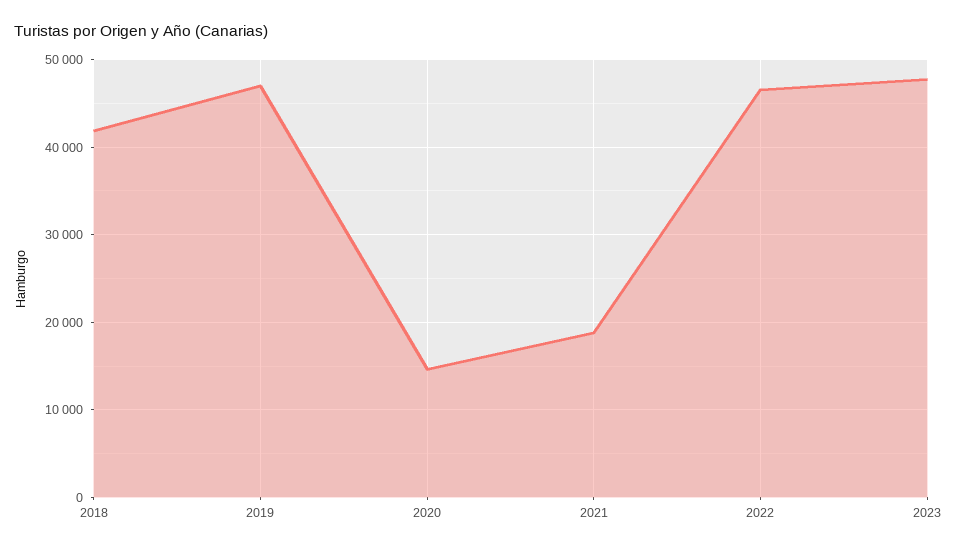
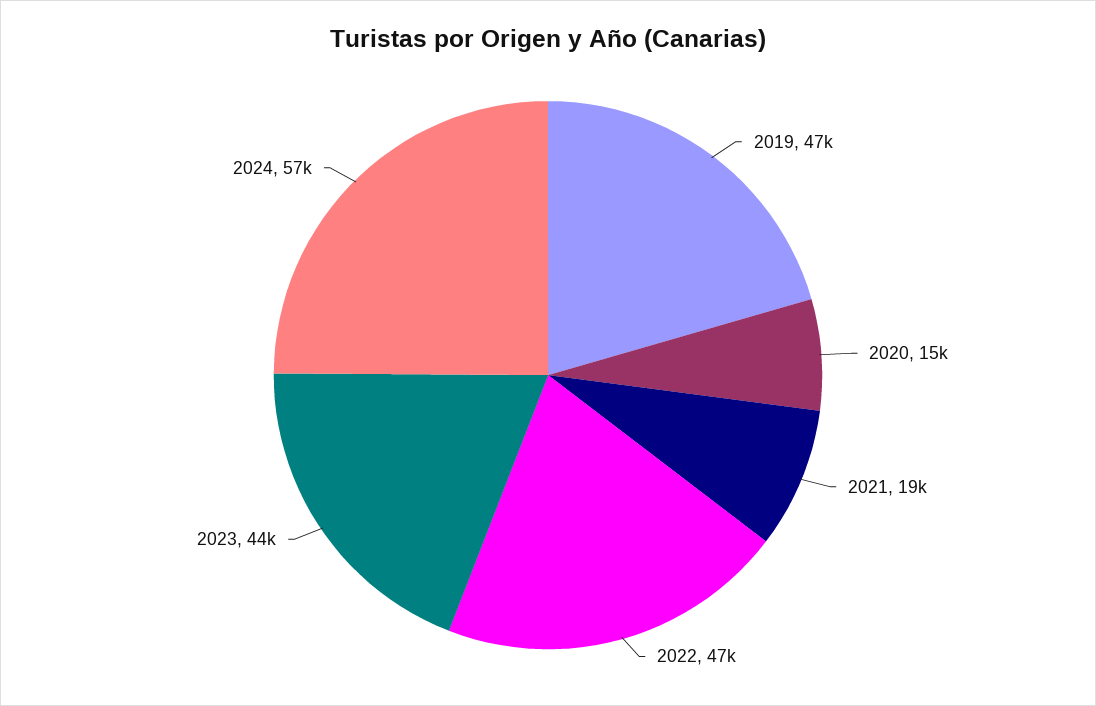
2018: 42000 -> none
2023: 48000 -> 44000
2024: none -> 57000

